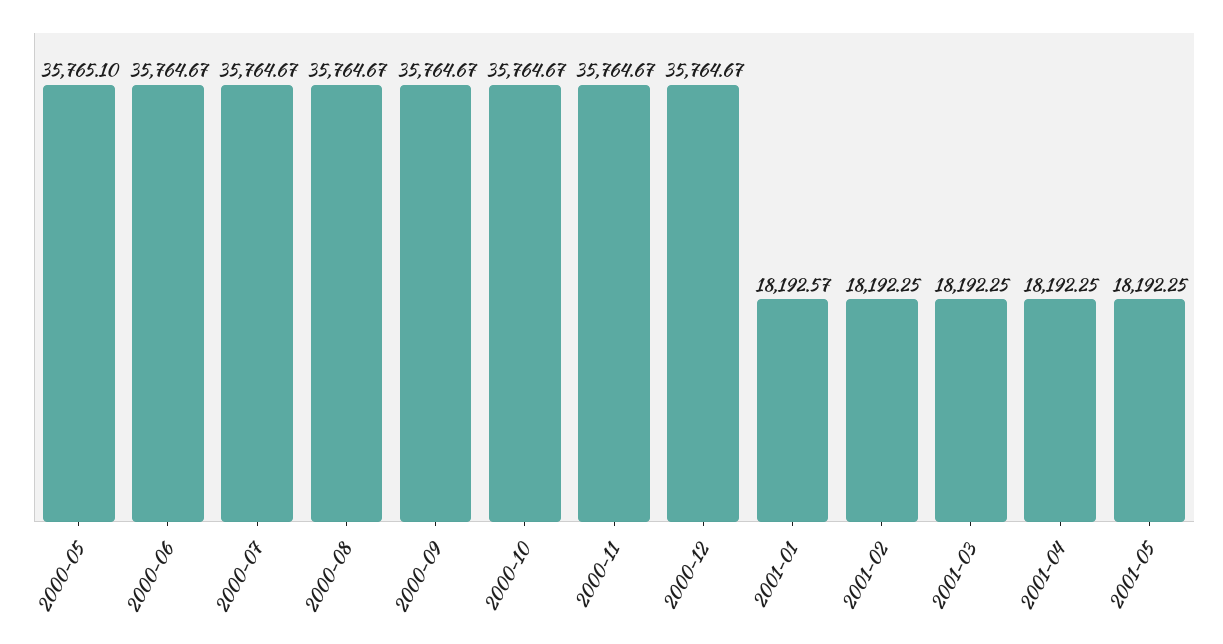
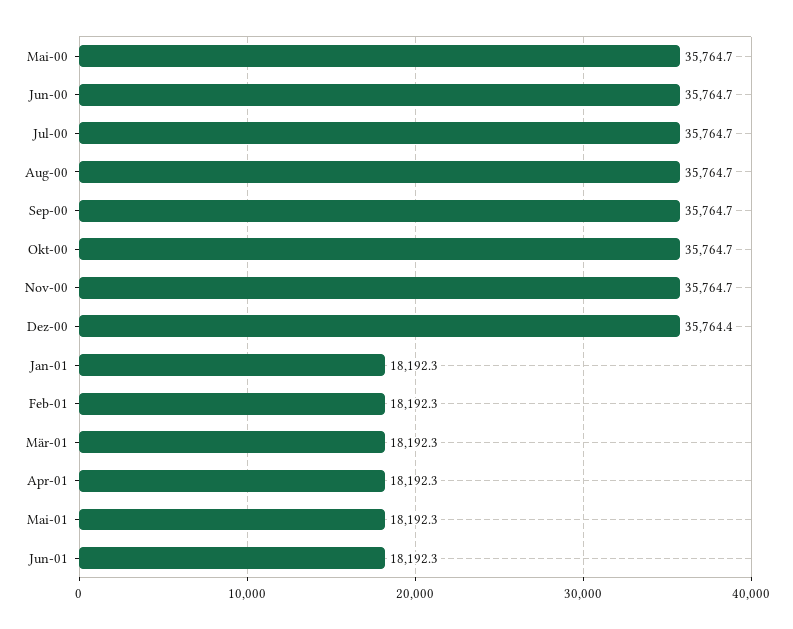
2000-05: 35765.1 -> 35764.7
2000-12: 35764.67 -> 35764.4
2001-01: 18192.57 -> 18192.3
Jun-01: none -> 18192.3

